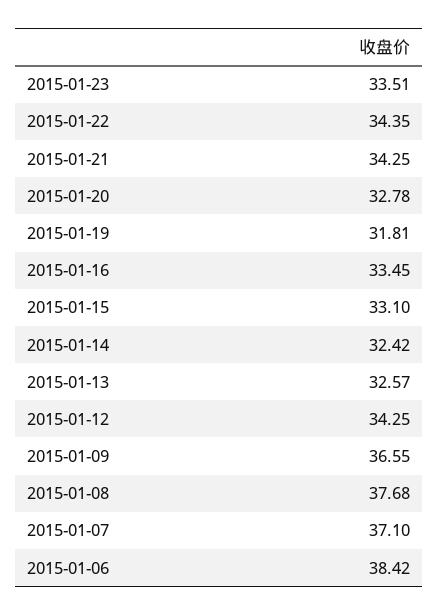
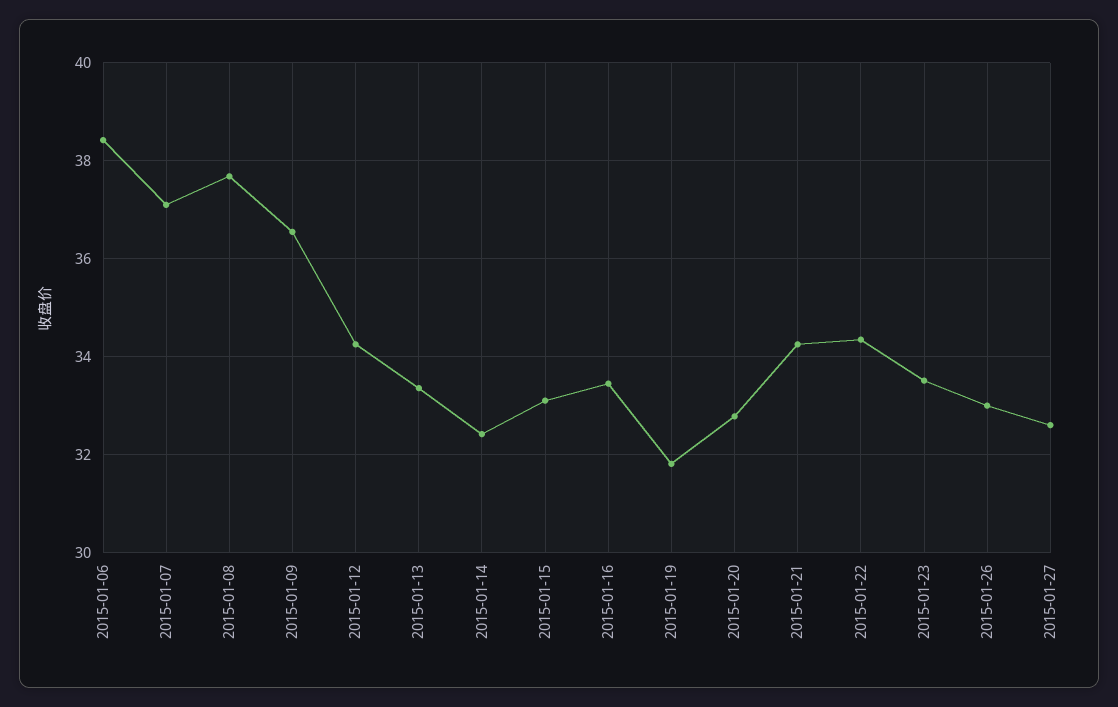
2015-01-13: 32.57 -> 33.4
2015-01-26: none -> 33
2015-01-27: none -> 32.6

